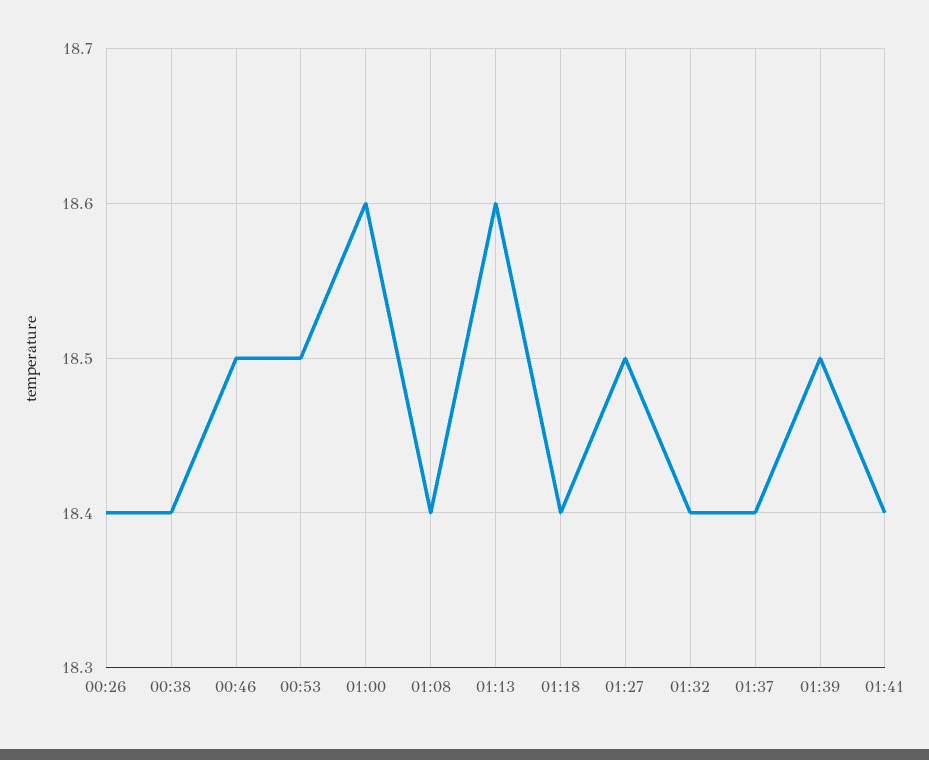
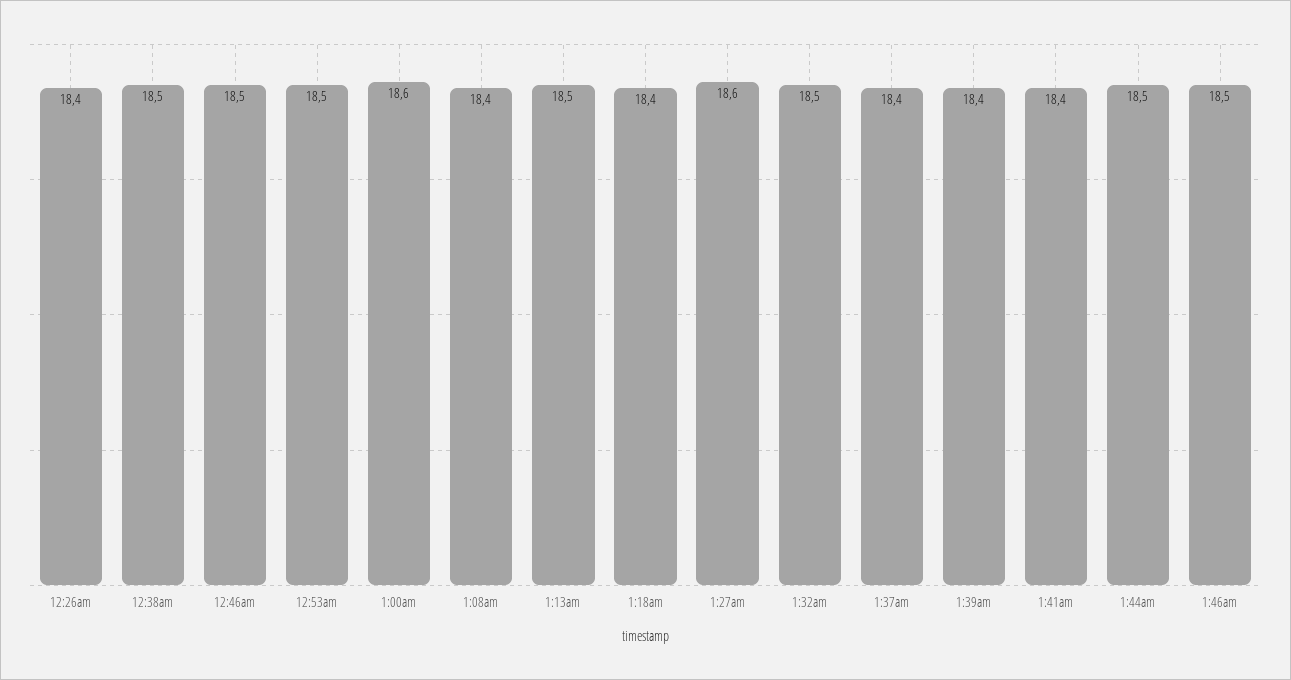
00:38: 18.4 -> 18.5
01:13: 18.6 -> 18.5
01:27: 18.5 -> 18.6
01:32: 18.4 -> 18.5
01:39: 18.5 -> 18.4
1:44am: none -> 18.5
1:46am: none -> 18.5

